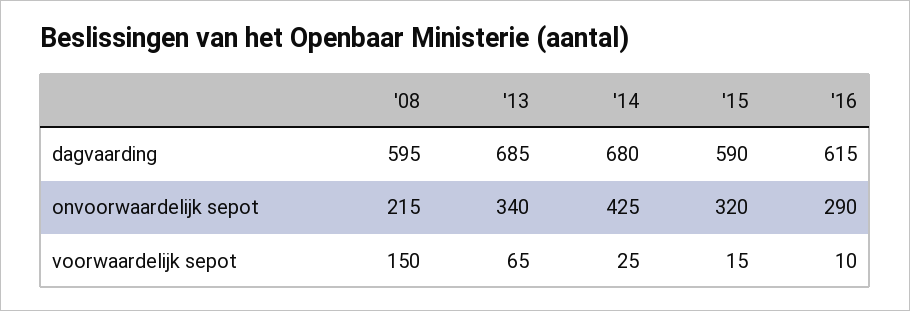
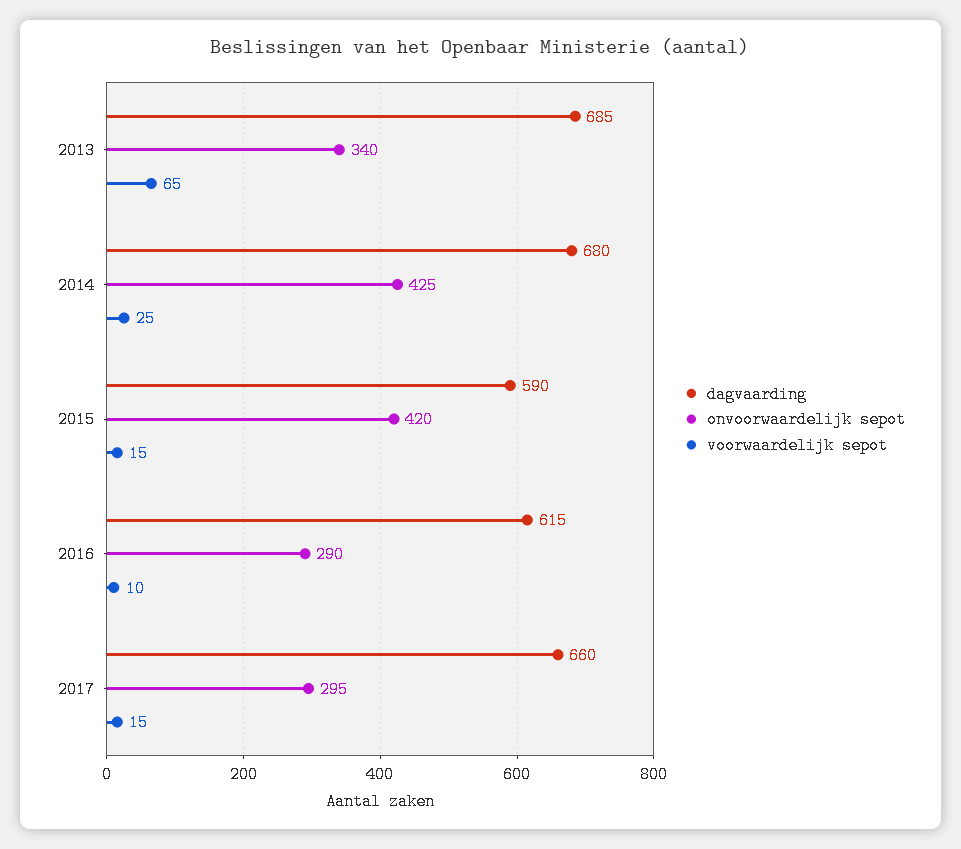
dagvaarding, '08: 595 -> none
onvoorwaardelijk sepot, '08: 215 -> none
onvoorwaardelijk sepot, '15: 320 -> 420
voorwaardelijk sepot, '08: 150 -> none
dagvaarding, 2017: none -> 660
onvoorwaardelijk sepot, 2017: none -> 295
voorwaardelijk sepot, 2017: none -> 15

